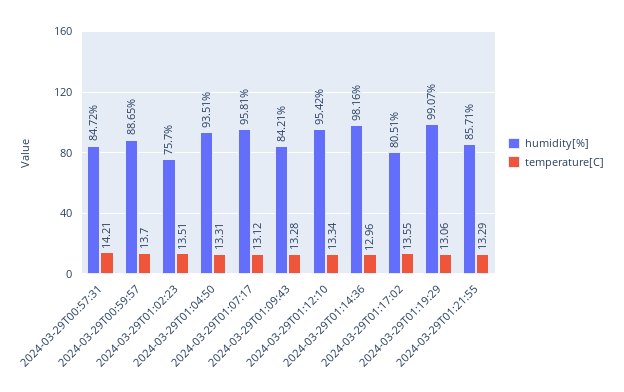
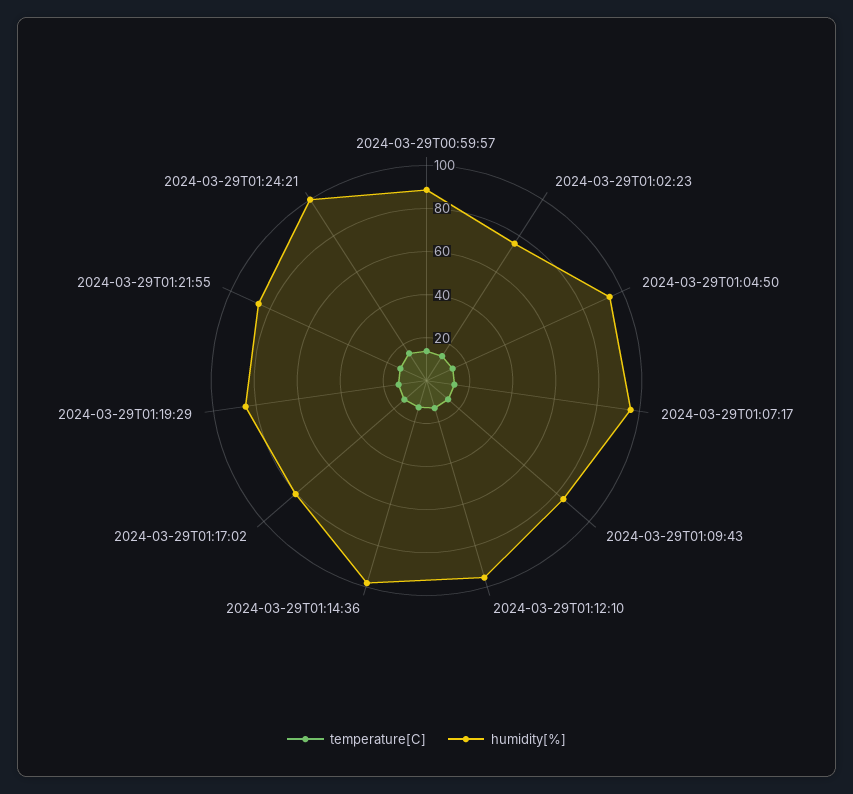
humidity[%], 2024-03-29T00:57:31: 84.72 -> none
temperature[C], 2024-03-29T00:57:31: 14.21 -> none
humidity[%], 2024-03-29T01:19:29: 99.07 -> 85
temperature[C], 2024-03-29T01:24:21: none -> 15
humidity[%], 2024-03-29T01:24:21: none -> 100

